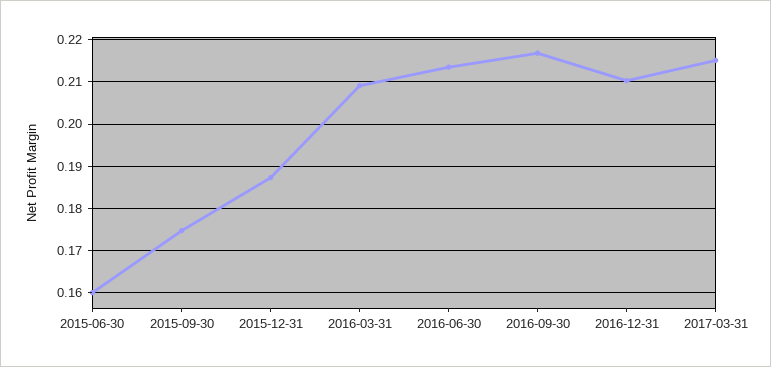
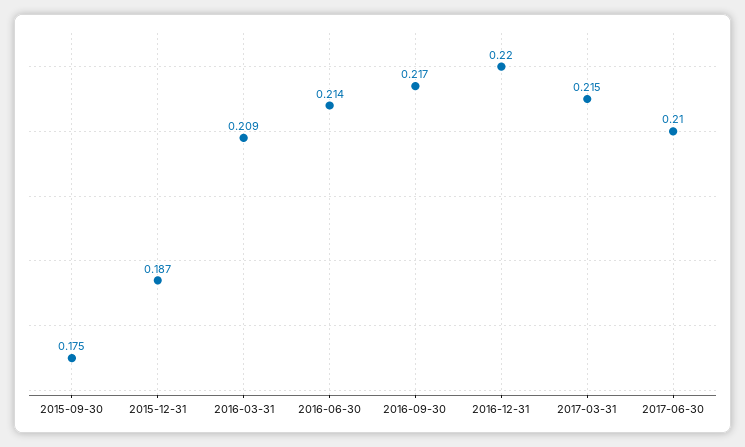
2015-06-30: 0.16 -> none
2016-12-31: 0.21 -> 0.22
2017-06-30: none -> 0.21

